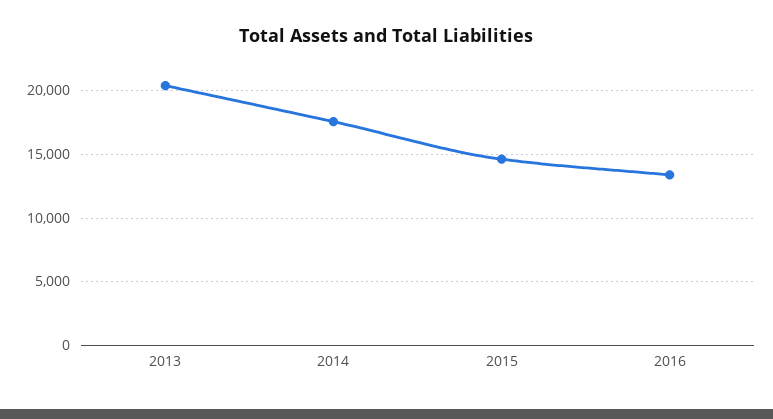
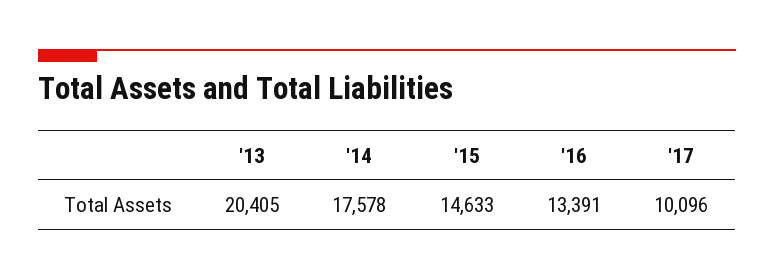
'17: none -> 10096

